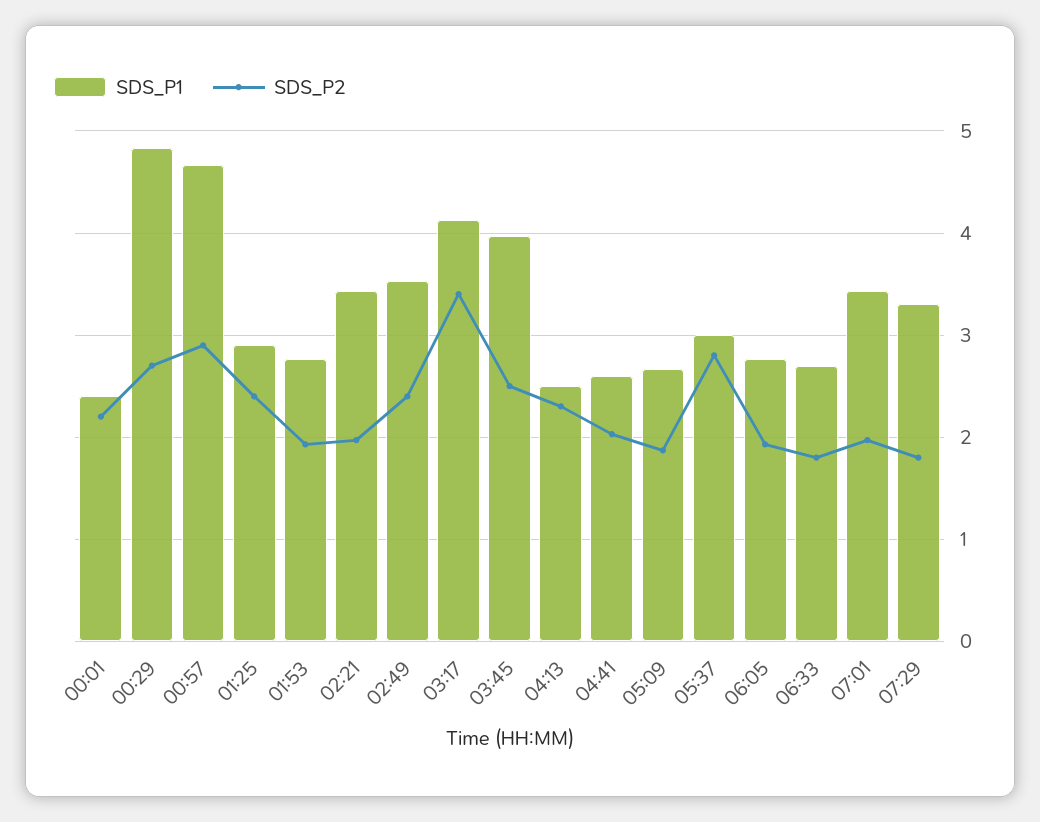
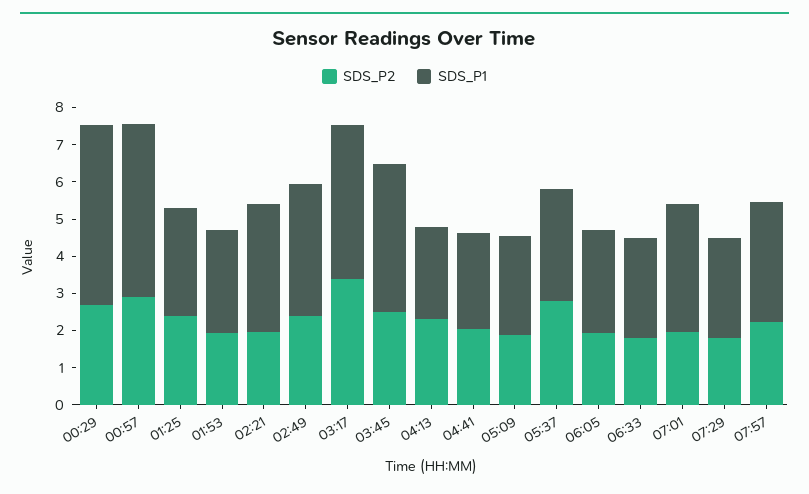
SDS_P1, 00:01: 2.4 -> none
SDS_P2, 00:01: 2.2 -> none
SDS_P1, 07:29: 3.3 -> 2.75
SDS_P2, 07:57: none -> 2.25
SDS_P1, 07:57: none -> 3.25

